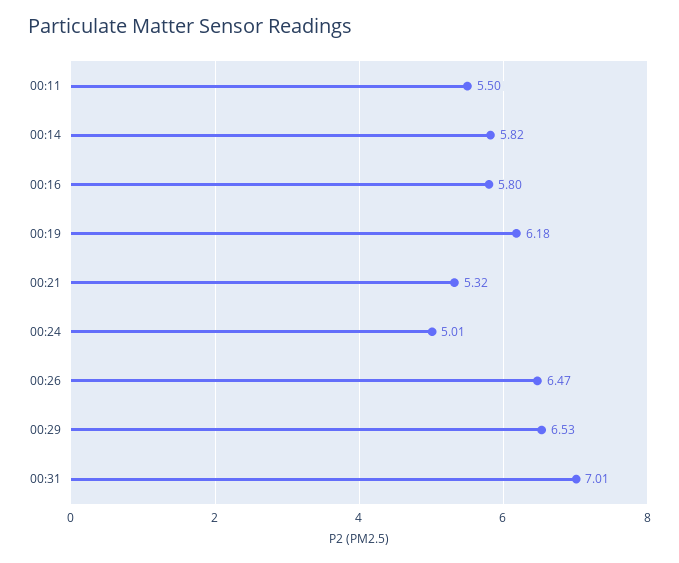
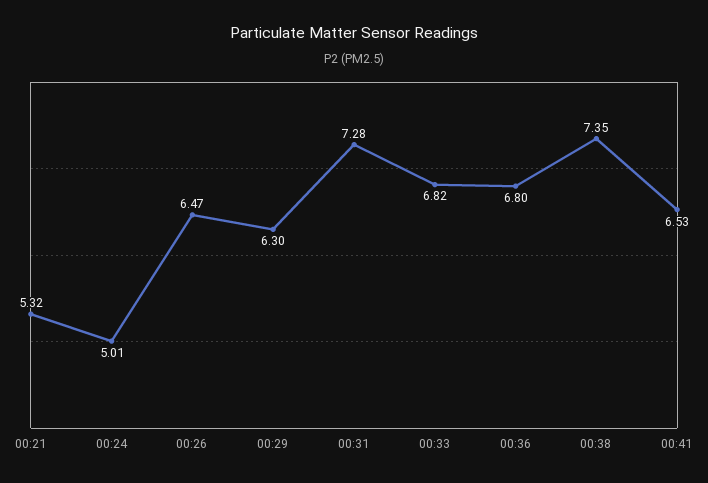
00:11: 5.5 -> none
00:14: 5.82 -> none
00:16: 5.8 -> none
00:19: 6.18 -> none
00:29: 6.53 -> 6.3
00:31: 7.01 -> 7.28
00:33: none -> 6.82
00:36: none -> 6.8
00:38: none -> 7.35
00:41: none -> 6.53

